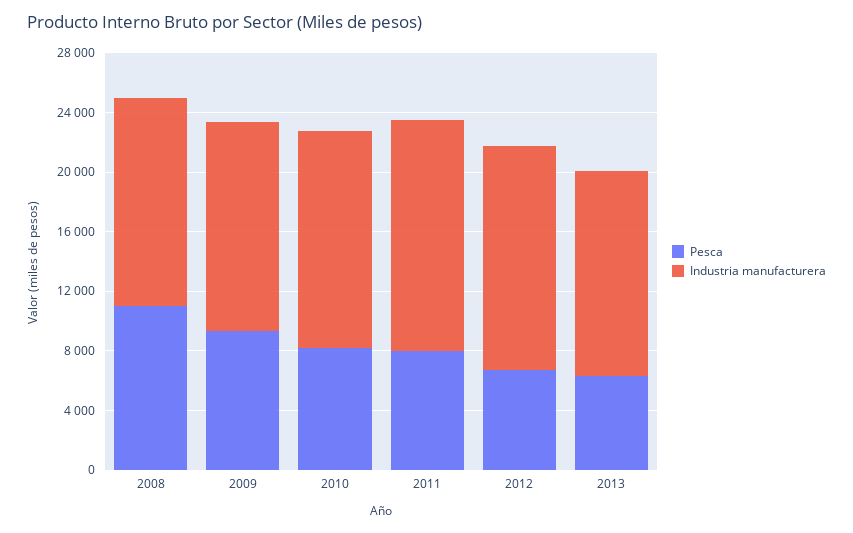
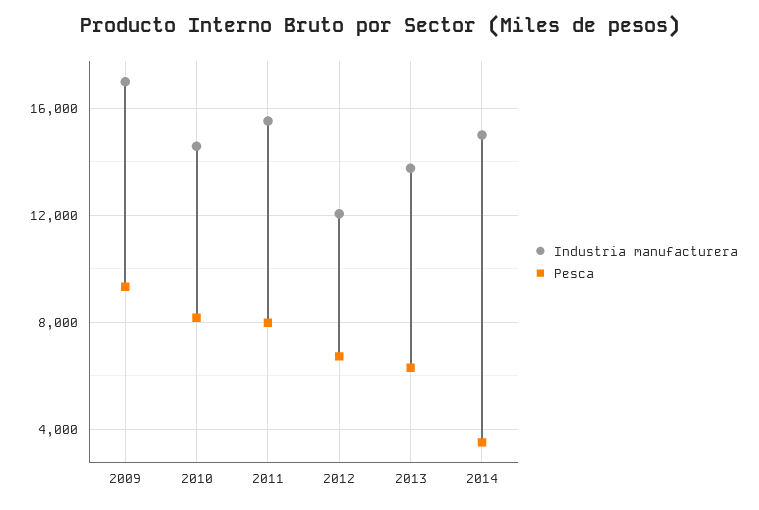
Pesca, 2008: 11000 -> none
Industria manufacturera, 2008: 14000 -> none
Industria manufacturera, 2009: 14000 -> 17000
Industria manufacturera, 2012: 15000 -> 12000
Industria manufacturera, 2014: none -> 15000
Pesca, 2014: none -> 3500

